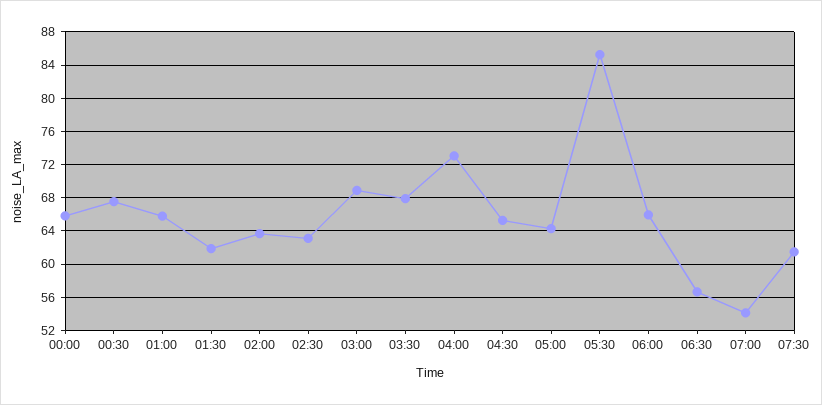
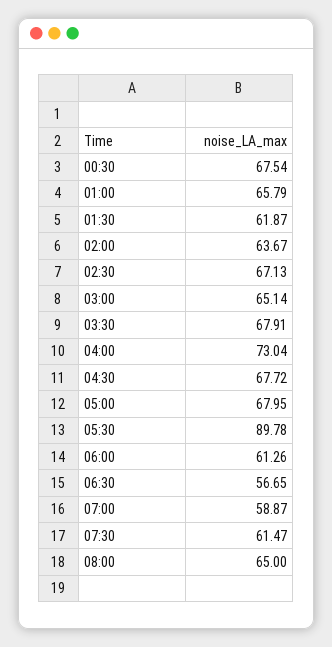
00:00: 66 -> none
02:30: 63 -> 67.13
03:00: 69 -> 65.14
04:30: 65 -> 67.72
05:00: 64 -> 67.95
05:30: 85 -> 89.78
06:00: 66 -> 61.26
07:00: 54 -> 58.87
08:00: none -> 65

